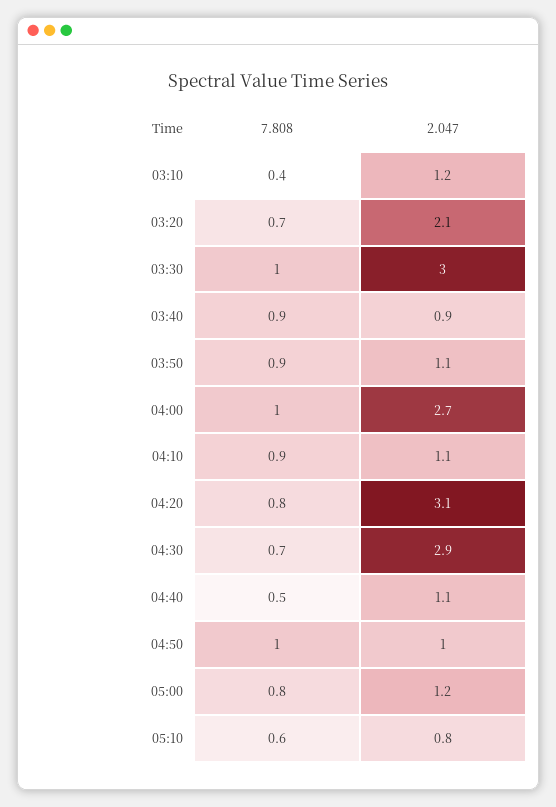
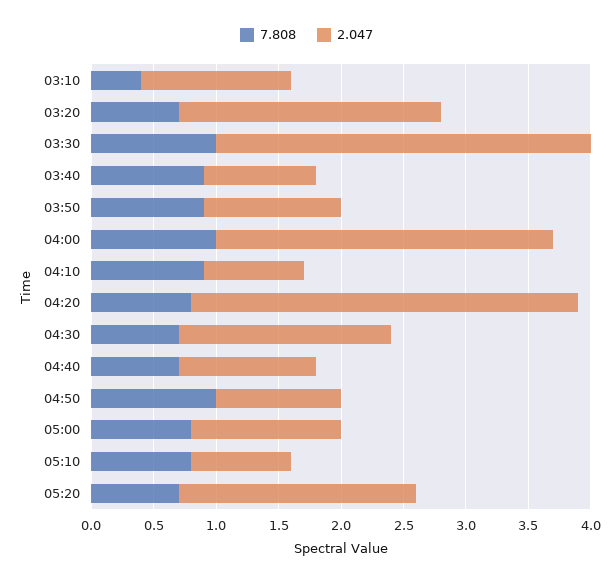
2.047, 04:10: 1.1 -> 0.8
2.047, 04:30: 2.9 -> 1.7
7.808, 04:40: 0.5 -> 0.7
7.808, 05:10: 0.6 -> 0.8
7.808, 05:20: none -> 0.7
2.047, 05:20: none -> 1.9

